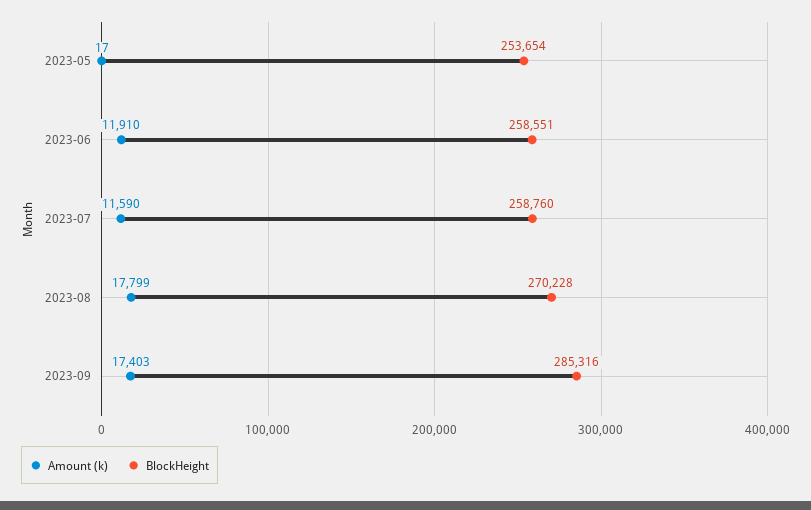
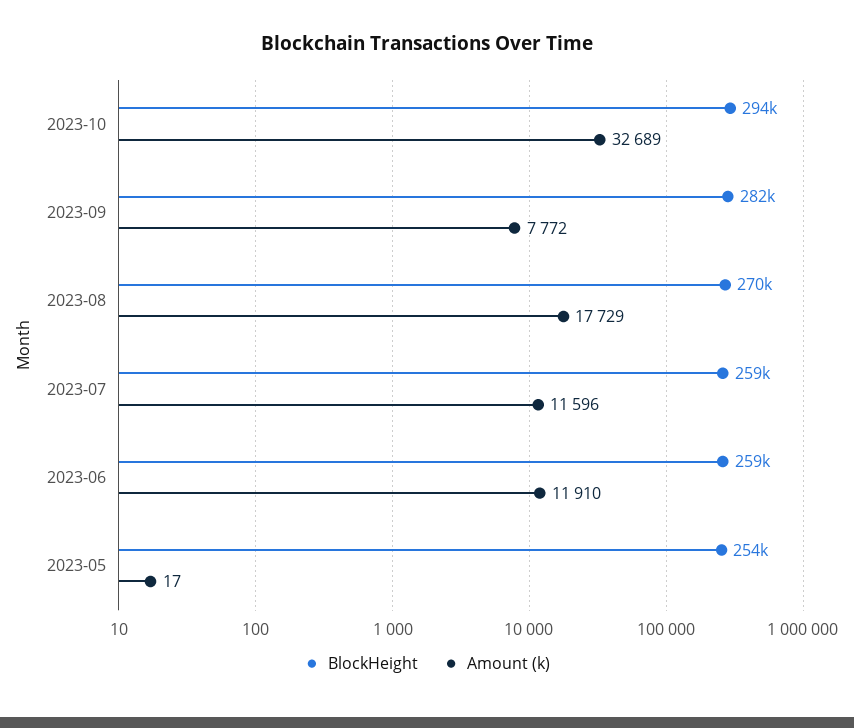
Amount (k), 2023-07: 11590 -> 11596
Amount (k), 2023-08: 17799 -> 17729
Amount (k), 2023-09: 17403 -> 7772
BlockHeight, 2023-09: 285316 -> 282000
BlockHeight, 2023-10: none -> 294000
Amount (k), 2023-10: none -> 32689

